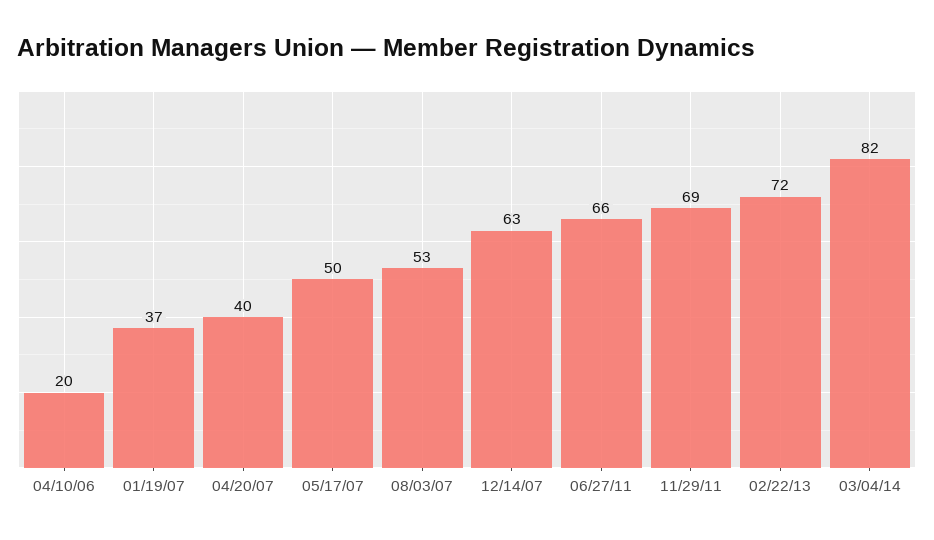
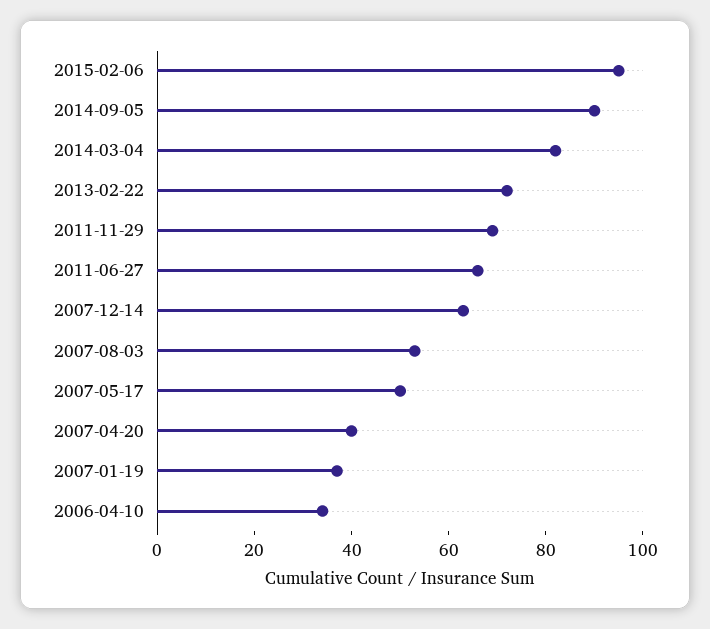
04/10/06: 20 -> 35
2015-02-06: none -> 95
2014-09-05: none -> 90

